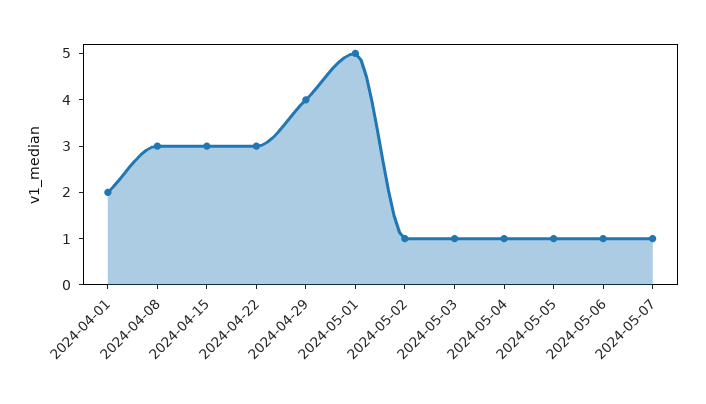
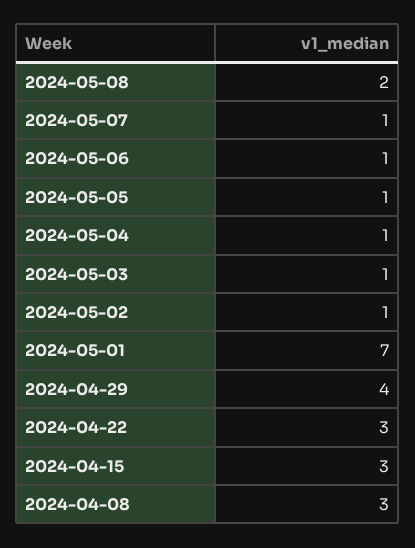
2024-04-01: 2 -> none
2024-05-01: 5 -> 7
2024-05-08: none -> 2

